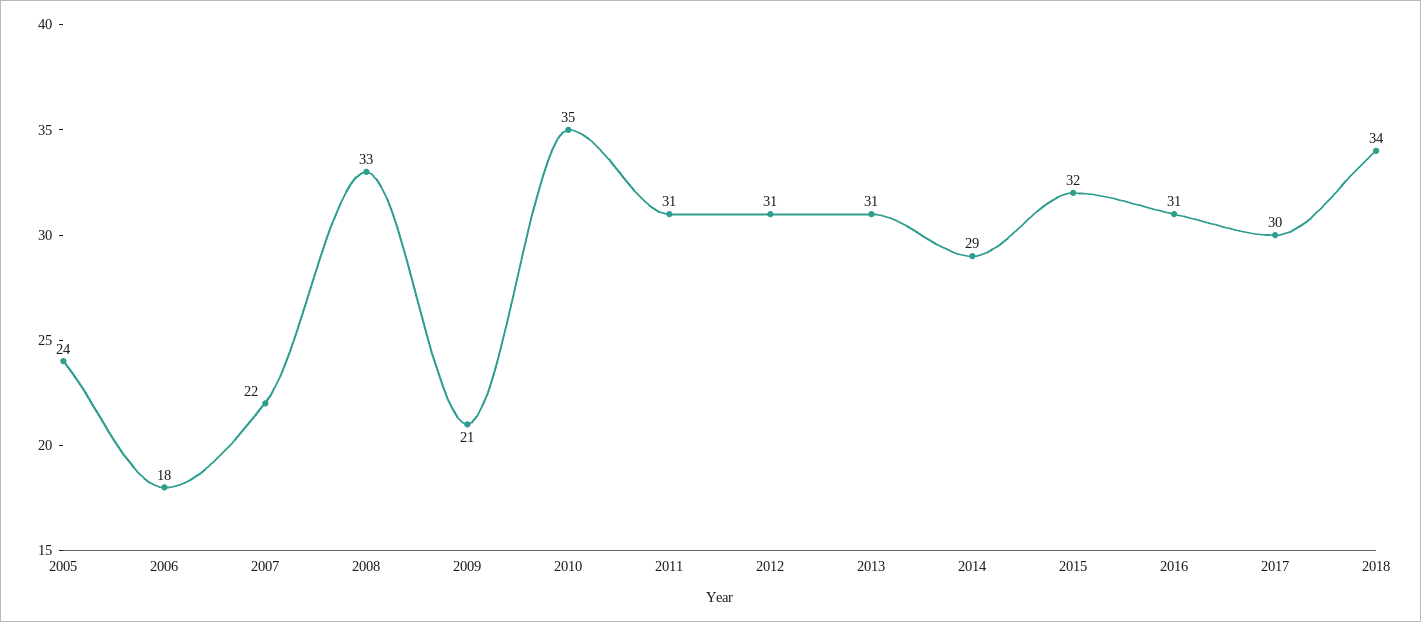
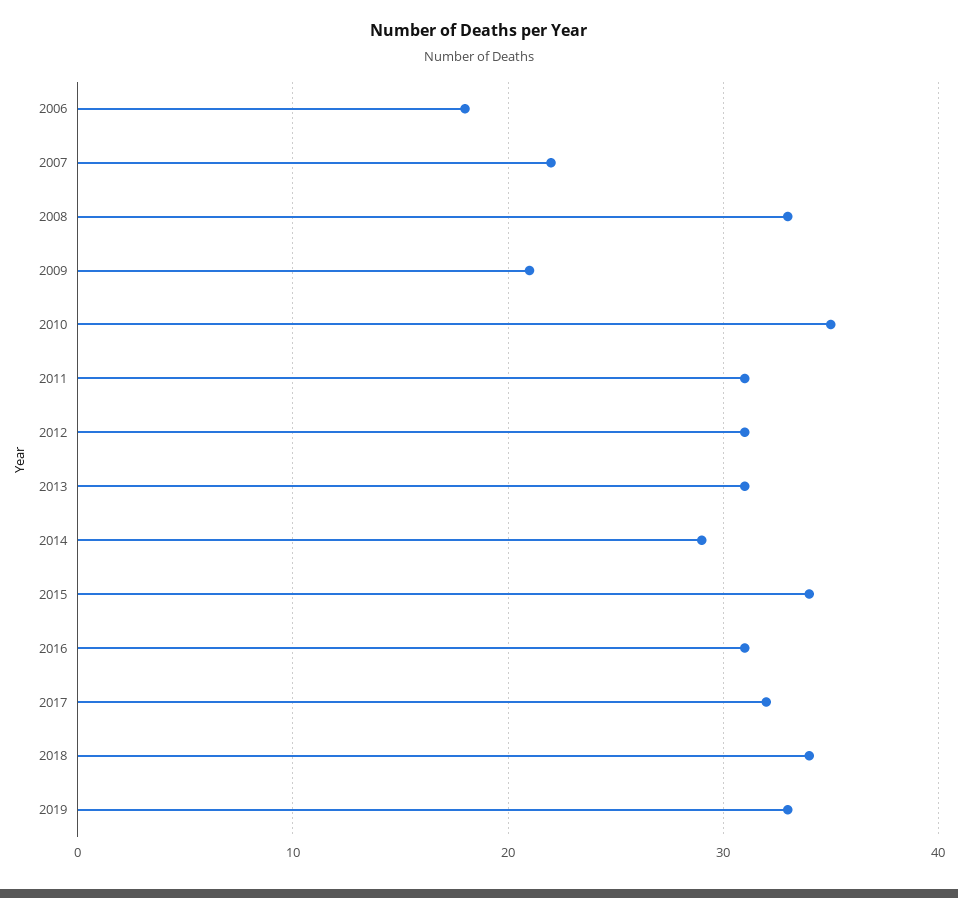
2005: 24 -> none
2015: 32 -> 34
2017: 30 -> 32
2019: none -> 33

